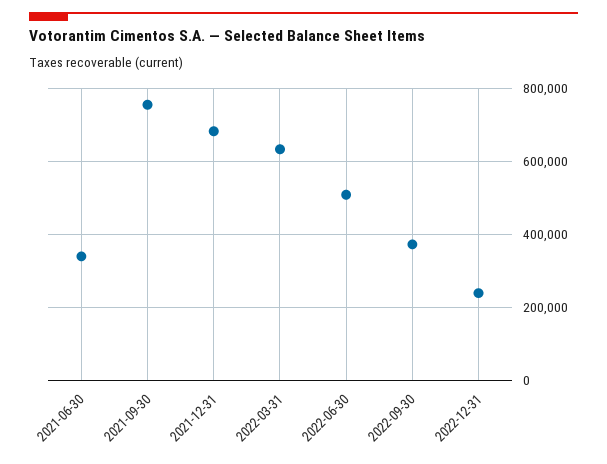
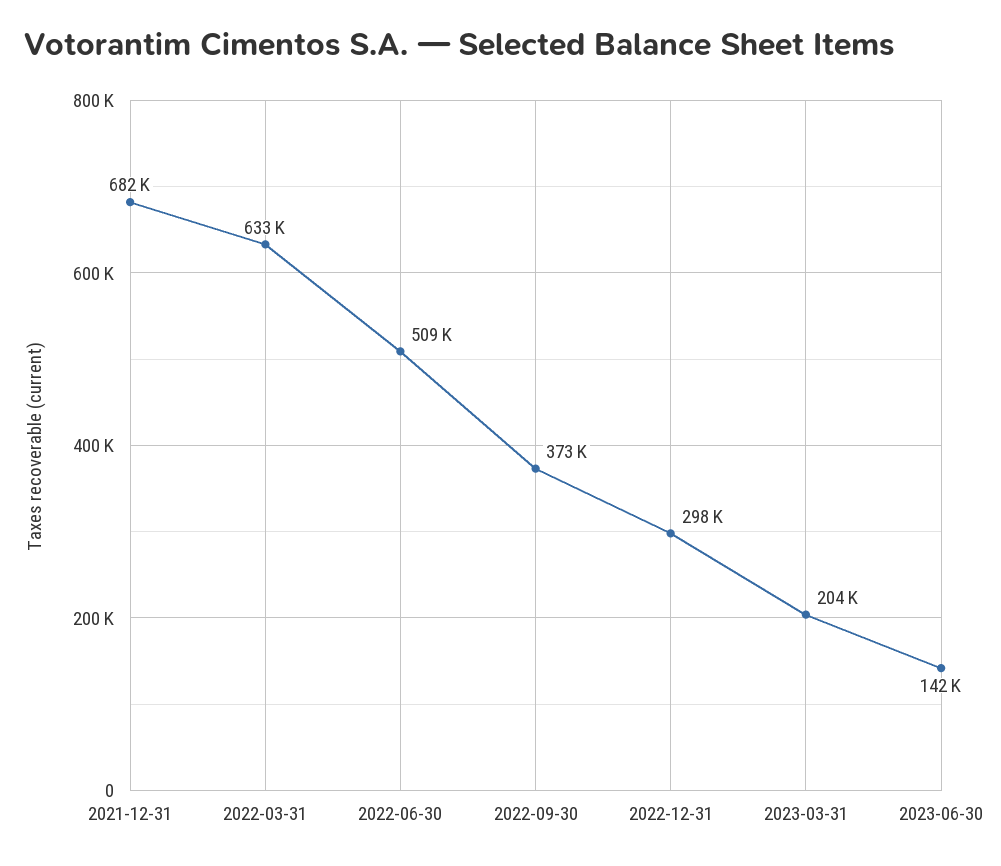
2021-06-30: 340000 -> none
2021-09-30: 760000 -> none
2022-12-31: 240000 -> 298000
2023-03-31: none -> 204000
2023-06-30: none -> 142000

